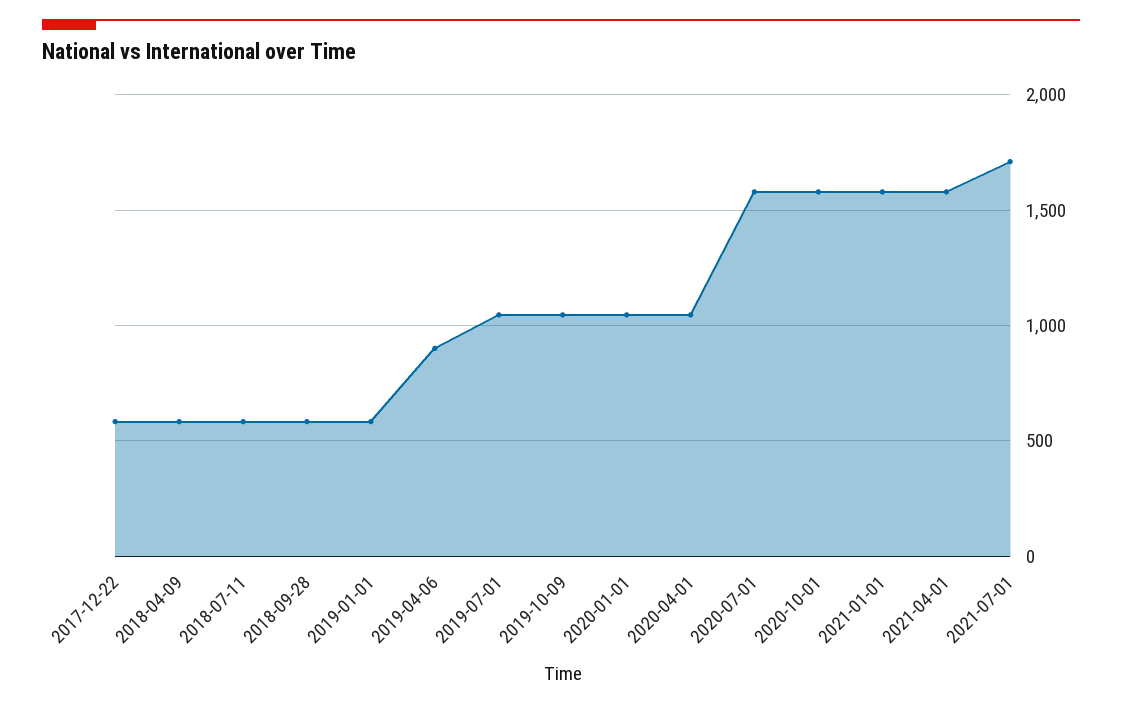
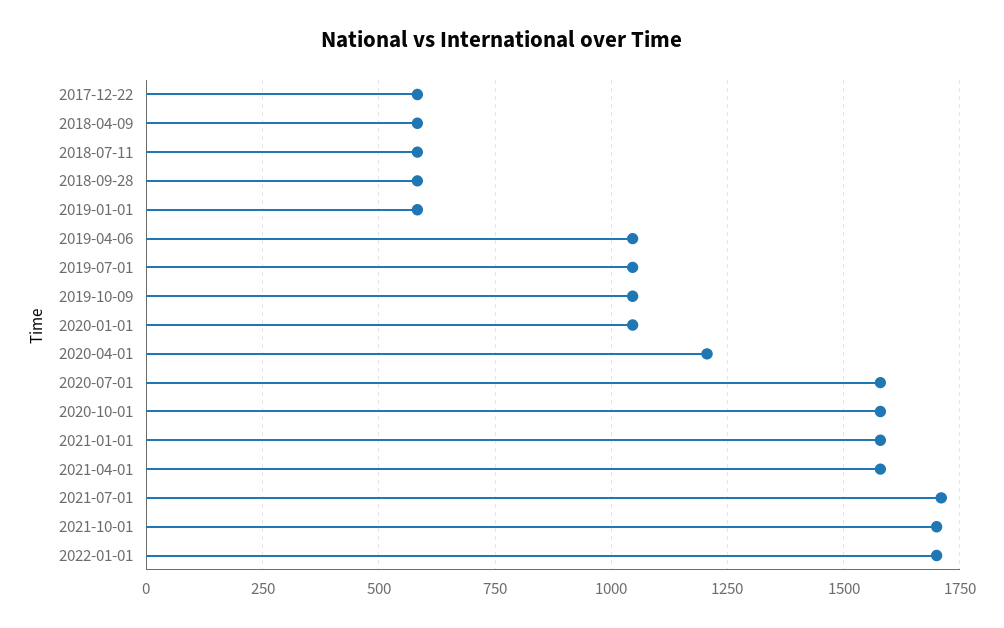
2019-04-06: 900 -> 1050
2020-04-01: 1050 -> 1200
2021-10-01: none -> 1700
2022-01-01: none -> 1700

